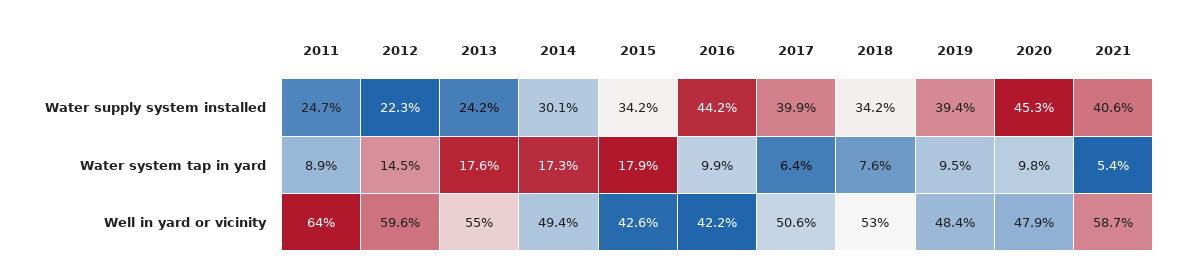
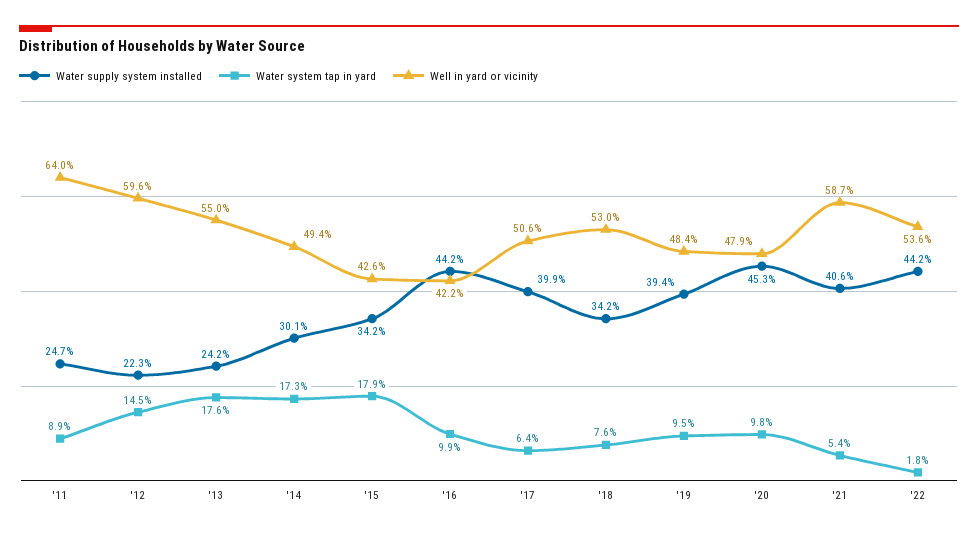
Water supply system installed, '22: none -> 44.2
Water system tap in yard, '22: none -> 1.8
Well in yard or vicinity, '22: none -> 53.6

